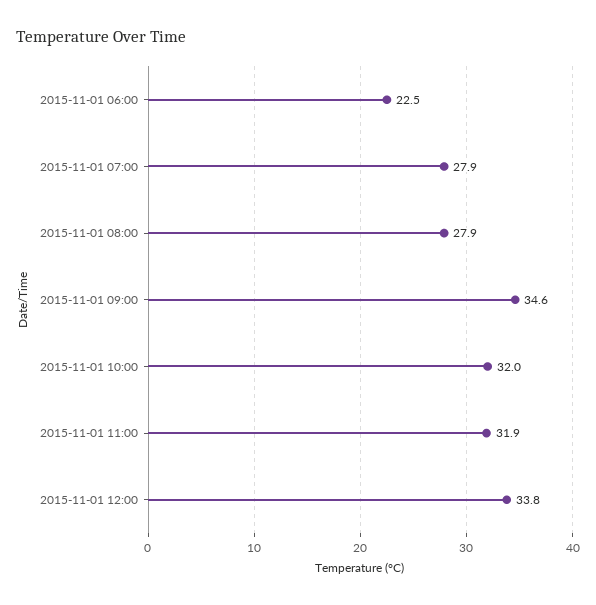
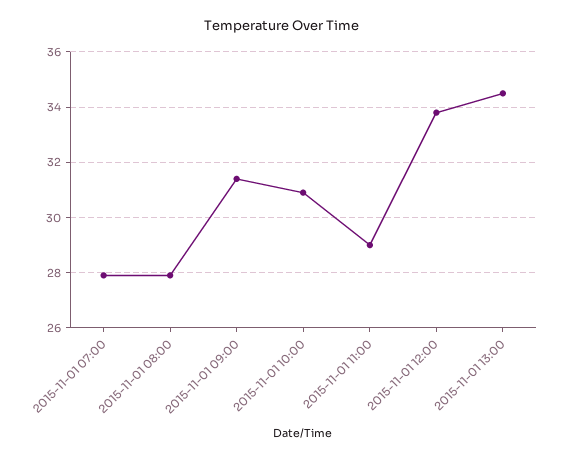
2015-11-01 06:00: 22.5 -> none
2015-11-01 09:00: 34.6 -> 31.5
2015-11-01 10:00: 32 -> 31
2015-11-01 11:00: 31.9 -> 29
2015-11-01 13:00: none -> 34.5

